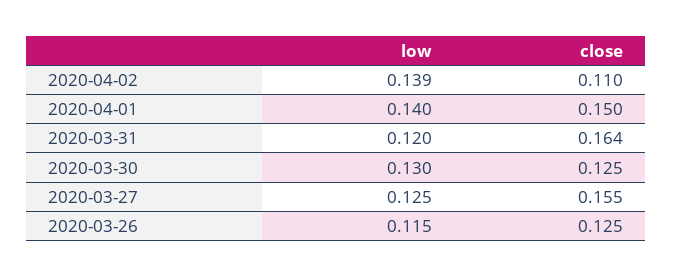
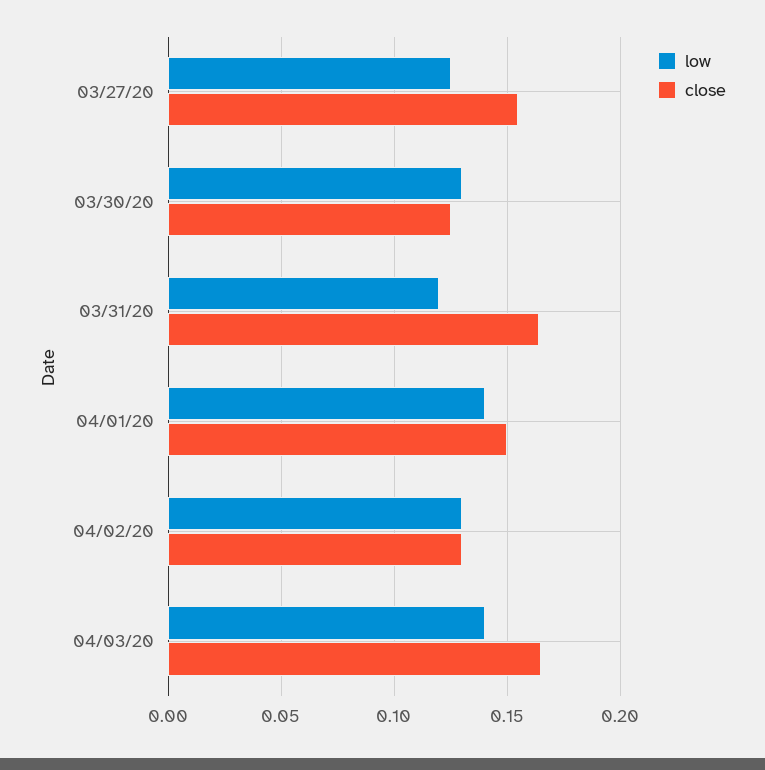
low, 2020-04-02: 0.139 -> 0.13
close, 2020-04-02: 0.11 -> 0.13
low, 2020-03-26: 0.115 -> none
close, 2020-03-26: 0.125 -> none
low, 04/03/20: none -> 0.14
close, 04/03/20: none -> 0.165

